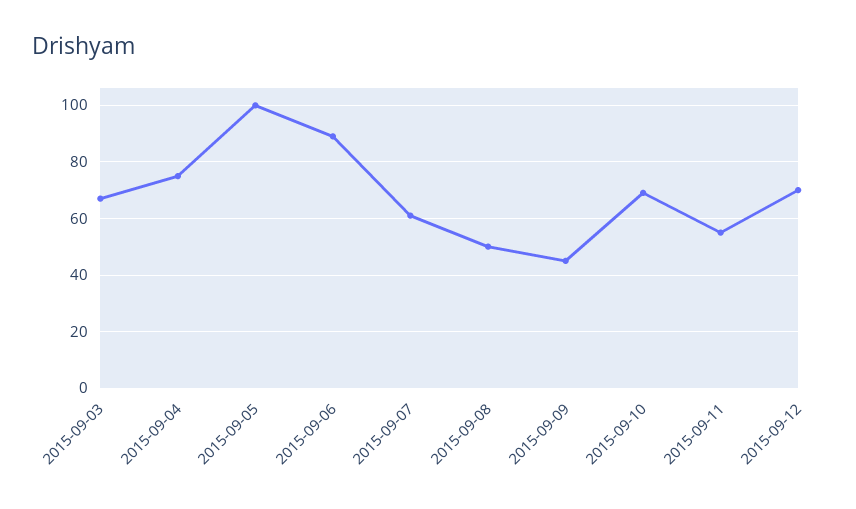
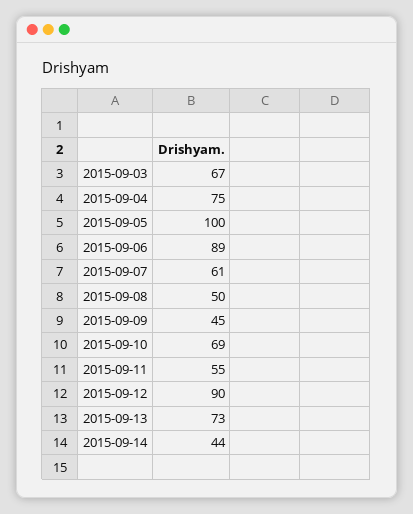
2015-09-12: 70 -> 90
2015-09-13: none -> 73
2015-09-14: none -> 44

